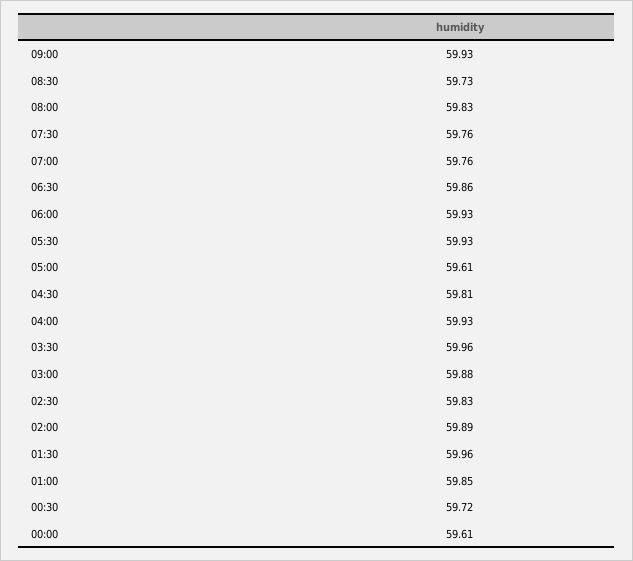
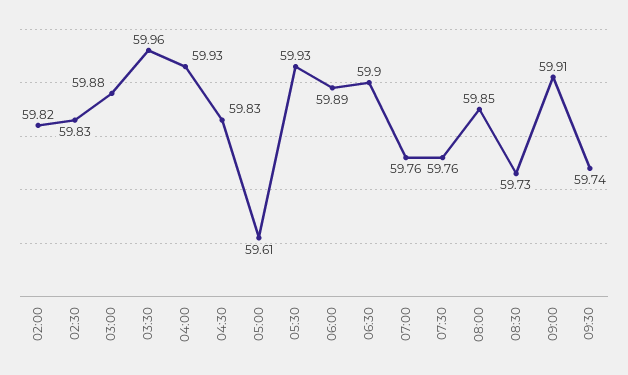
09:00: 59.93 -> 59.91
08:00: 59.83 -> 59.85
06:30: 59.86 -> 59.9
06:00: 59.93 -> 59.89
04:30: 59.81 -> 59.83
02:00: 59.89 -> 59.82
01:30: 59.96 -> none
01:00: 59.85 -> none
00:30: 59.72 -> none
00:00: 59.61 -> none
09:30: none -> 59.74

